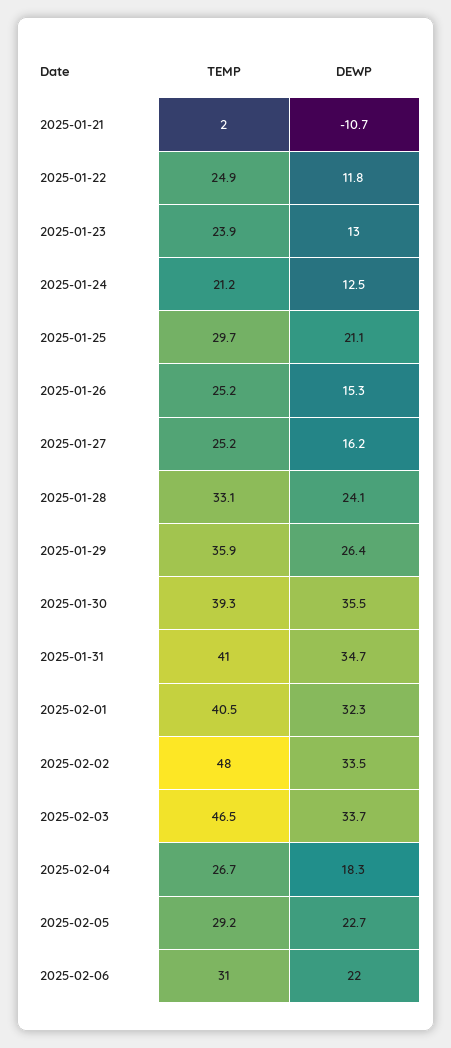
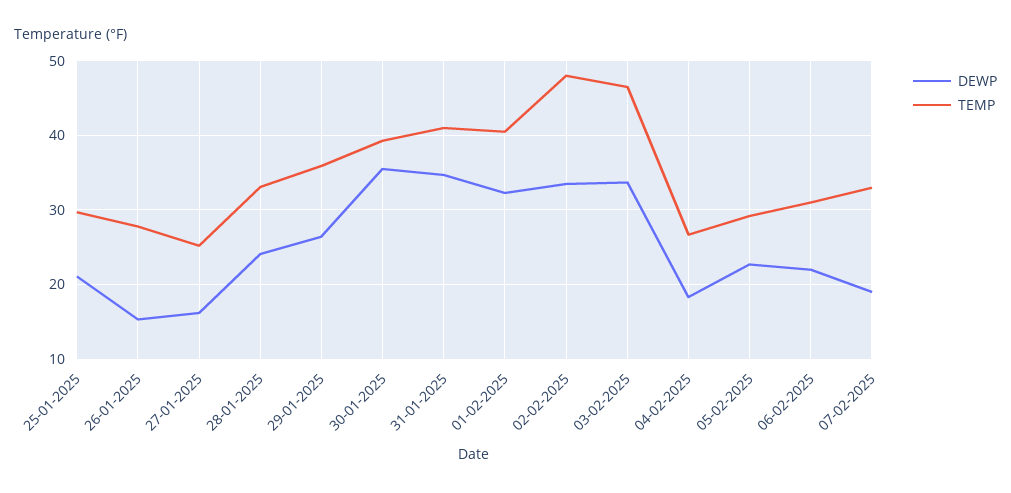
TEMP, 2025-01-21: 2 -> none
DEWP, 2025-01-21: -10.7 -> none
TEMP, 2025-01-22: 24.9 -> none
DEWP, 2025-01-22: 11.8 -> none
TEMP, 2025-01-23: 23.9 -> none
DEWP, 2025-01-23: 13 -> none
TEMP, 2025-01-24: 21.2 -> none
DEWP, 2025-01-24: 12.5 -> none
TEMP, 2025-01-26: 25.2 -> 28
DEWP, 07-02-2025: none -> 19
TEMP, 07-02-2025: none -> 33

